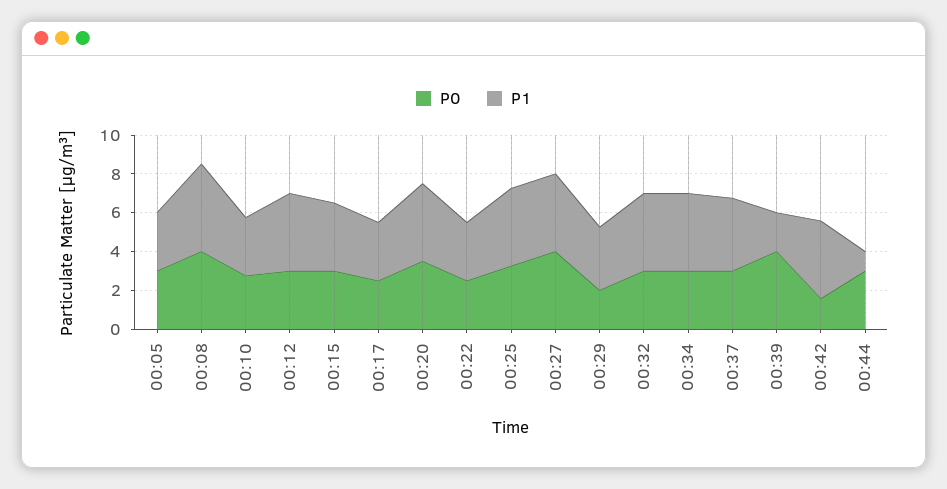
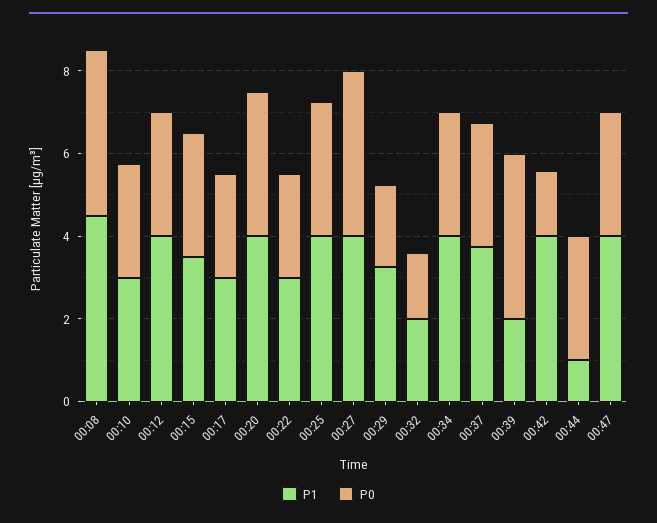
P0, 00:05: 3 -> none
P1, 00:05: 3 -> none
P0, 00:32: 3 -> 1.5
P1, 00:32: 4 -> 2
P1, 00:47: none -> 4
P0, 00:47: none -> 3

